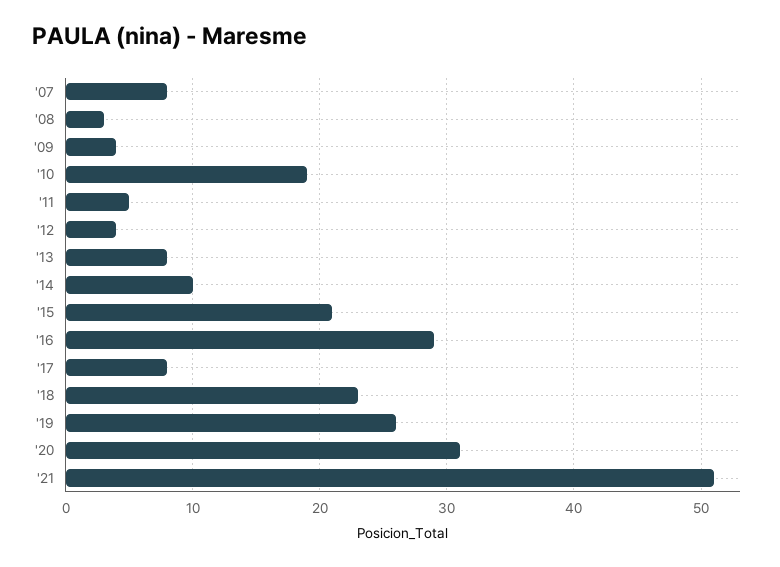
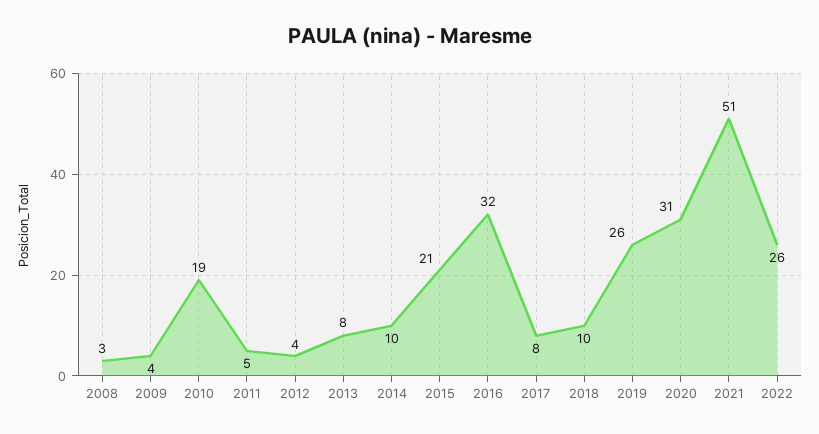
'07: 8 -> none
'16: 29 -> 32
'18: 23 -> 10
2022: none -> 26

